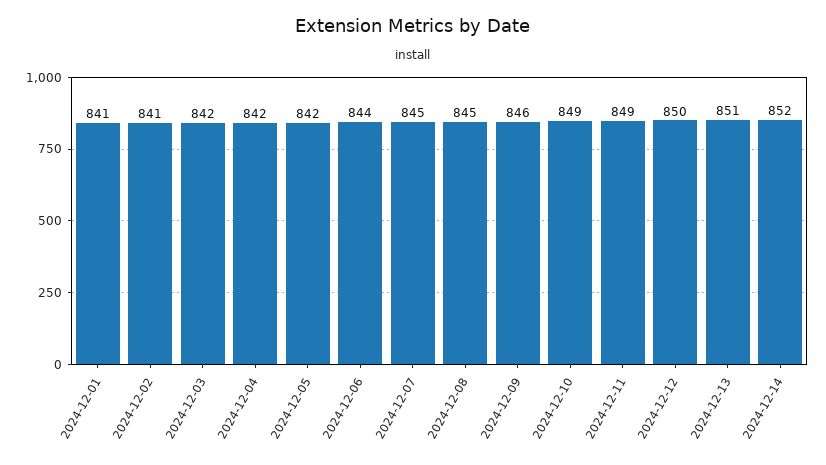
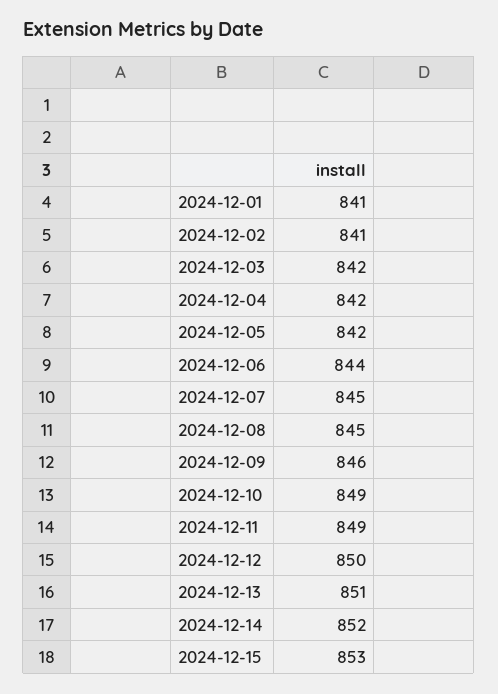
2024-12-15: none -> 853

